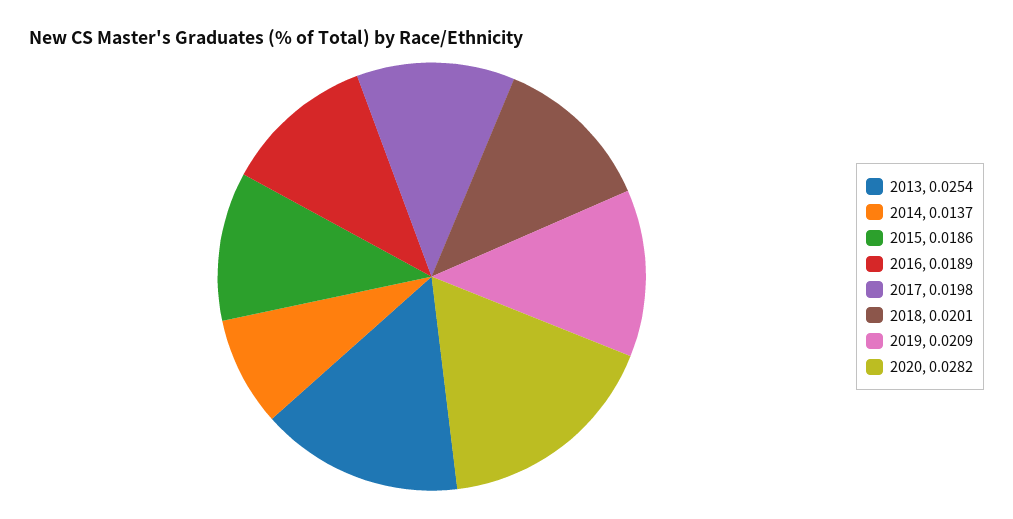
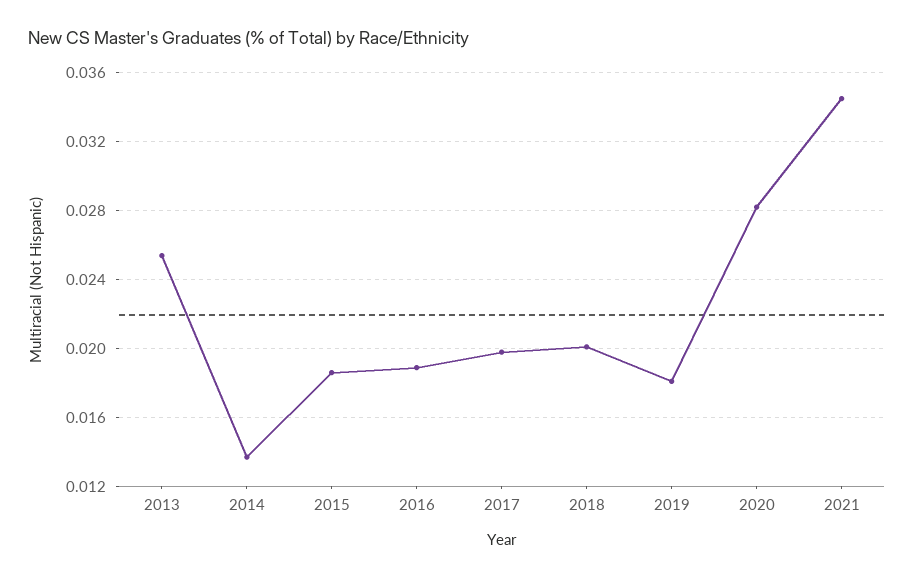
2019: 0.0209 -> 0.018
2021: none -> 0.0345

